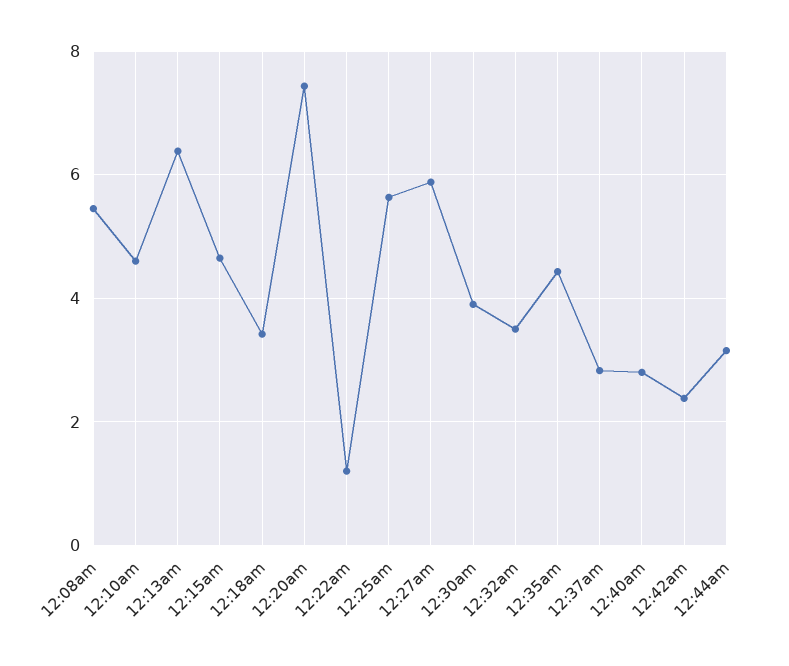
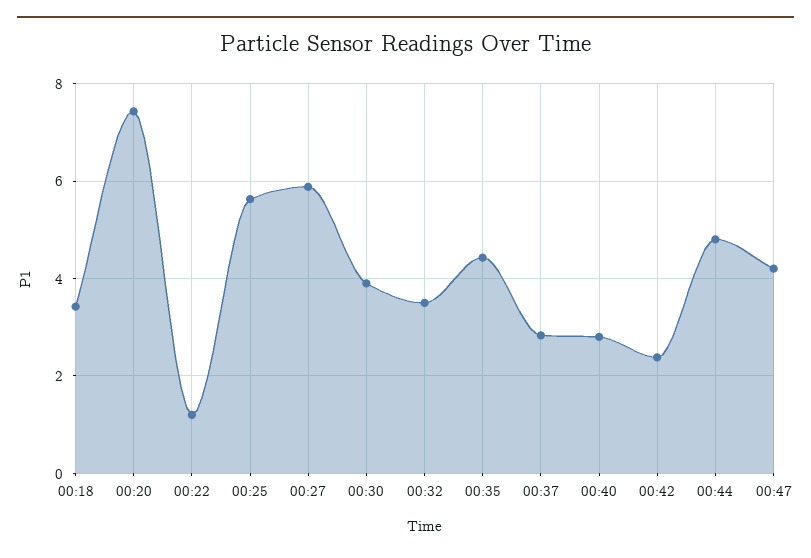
12:08am: 5.4 -> none
12:10am: 4.6 -> none
12:13am: 6.4 -> none
12:15am: 4.6 -> none
12:44am: 3.2 -> 4.8
00:47: none -> 4.2

